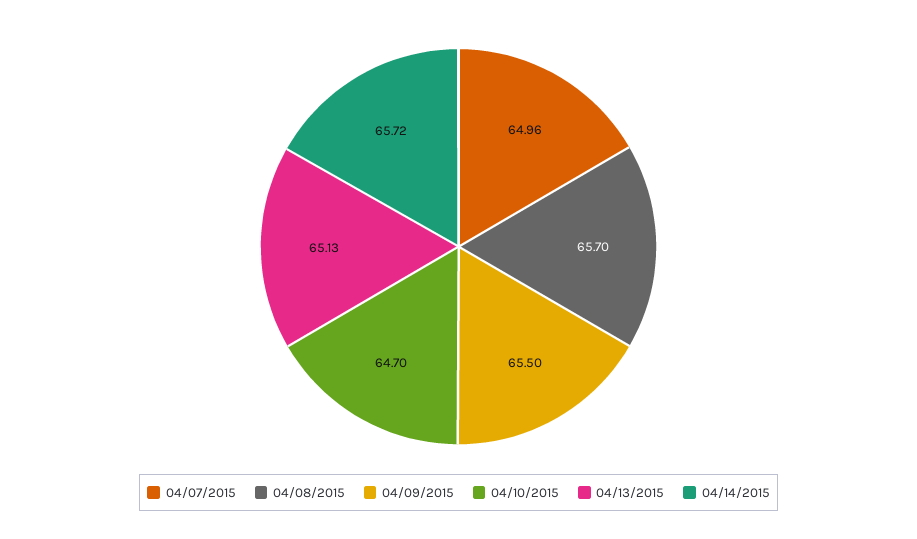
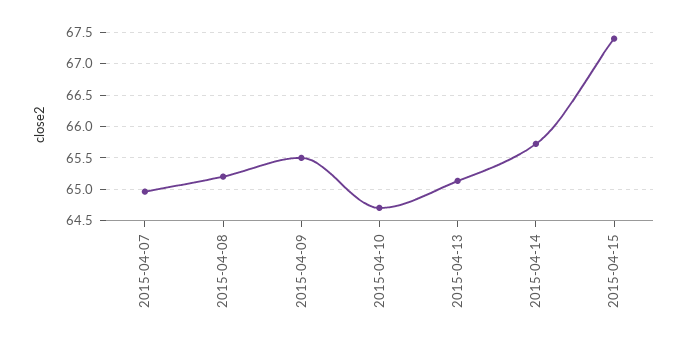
04/08/2015: 65.7 -> 65.2
2015-04-15: none -> 67.4

